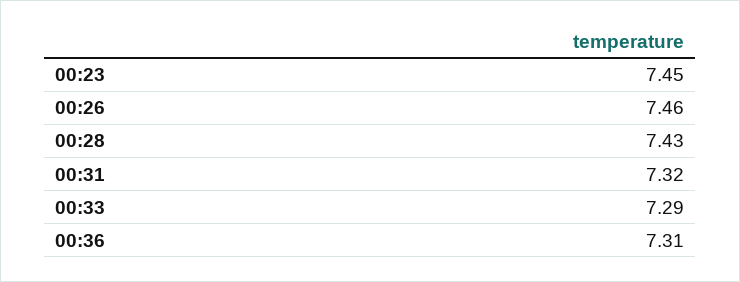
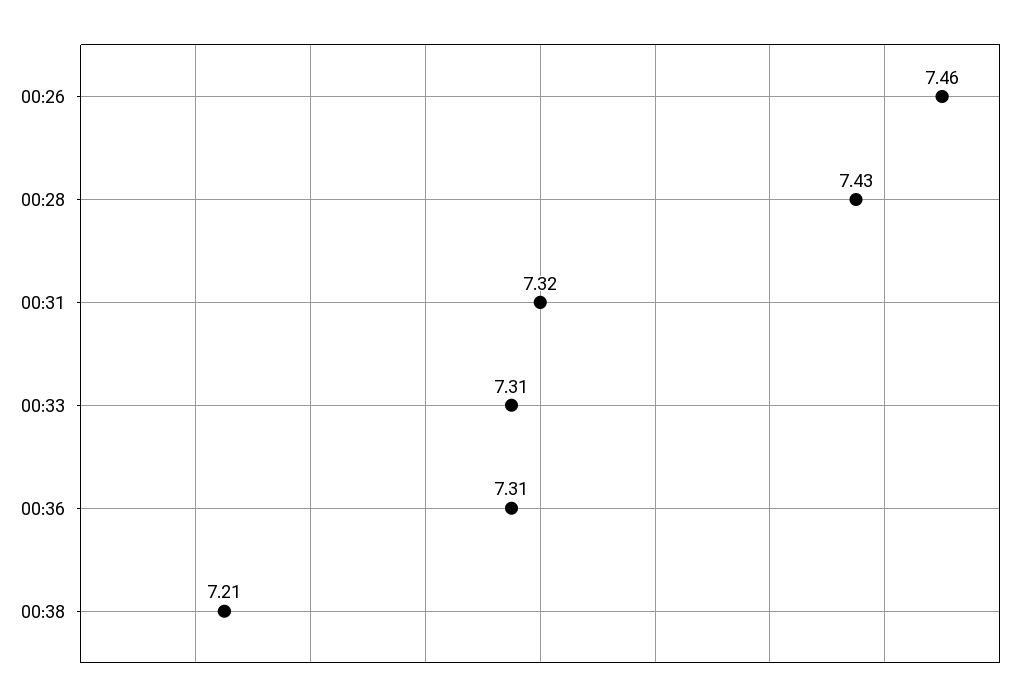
00:23: 7.45 -> none
00:33: 7.29 -> 7.31
00:38: none -> 7.21

